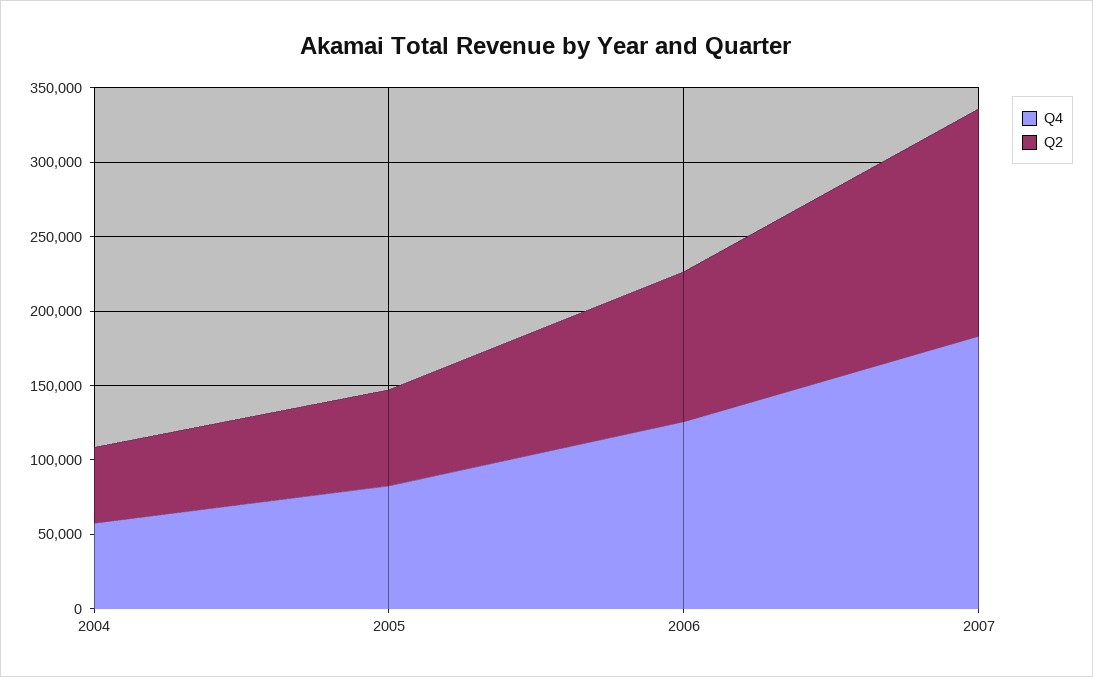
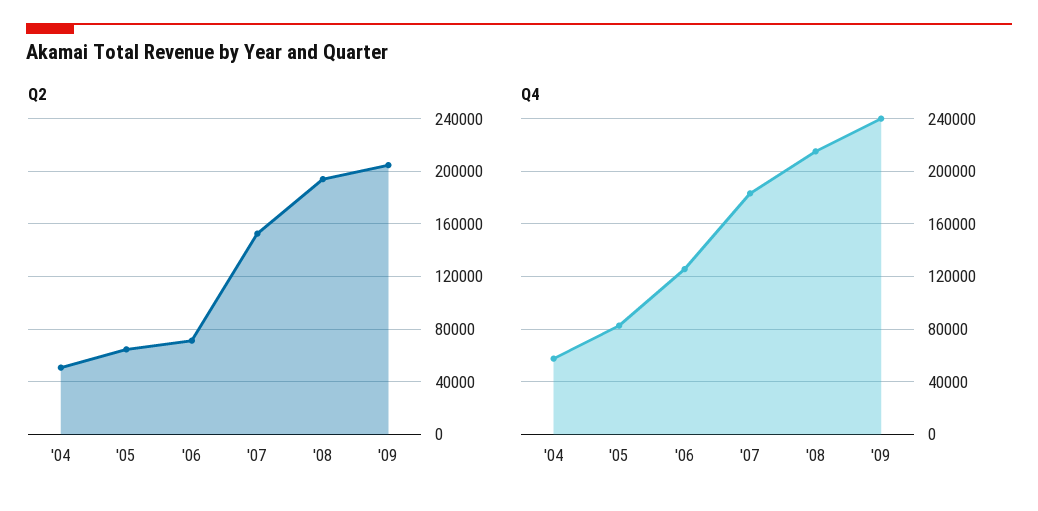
Q2, 2006: 100000 -> 70000
Q2, '08: none -> 195000
Q2, '09: none -> 205000
Q4, '08: none -> 215000
Q4, '09: none -> 240000

